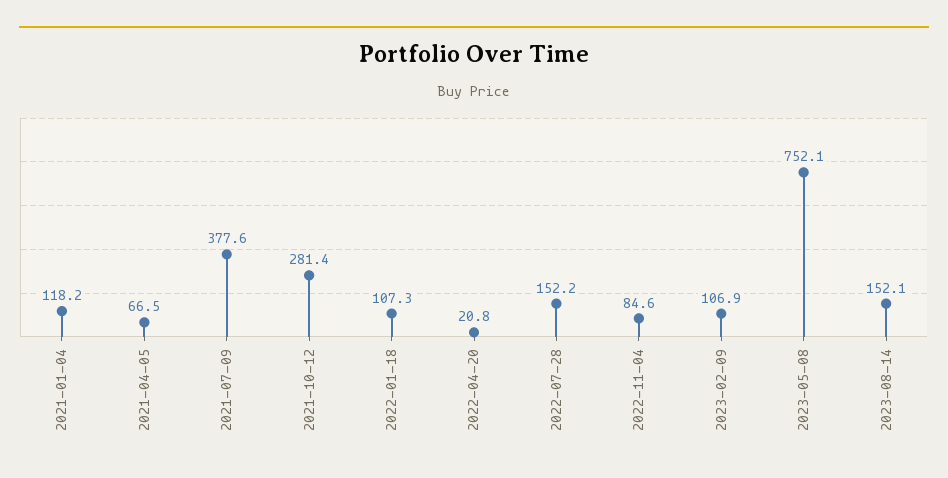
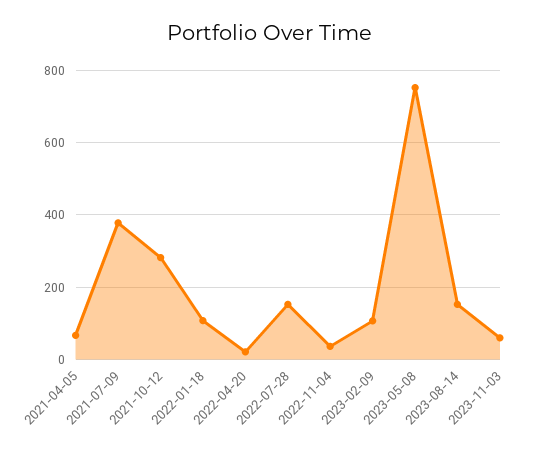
2021-01-04: 118.2 -> none
2022-11-04: 84.6 -> 40
2023-11-03: none -> 60

